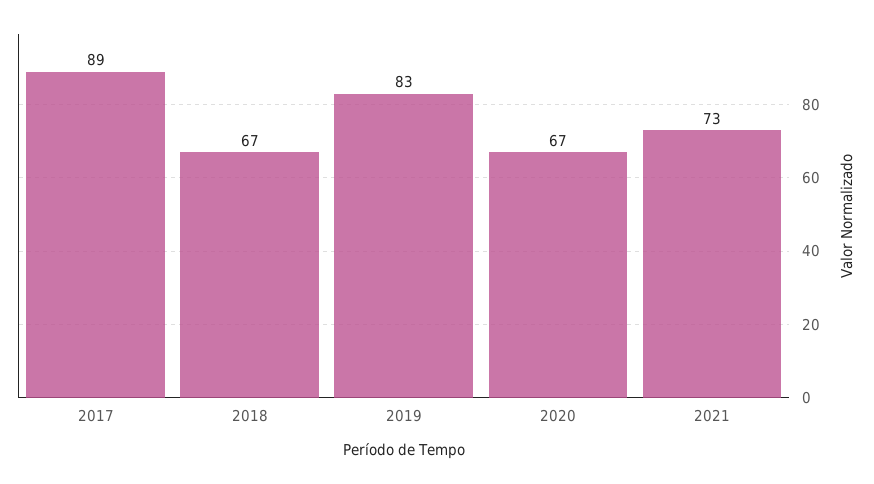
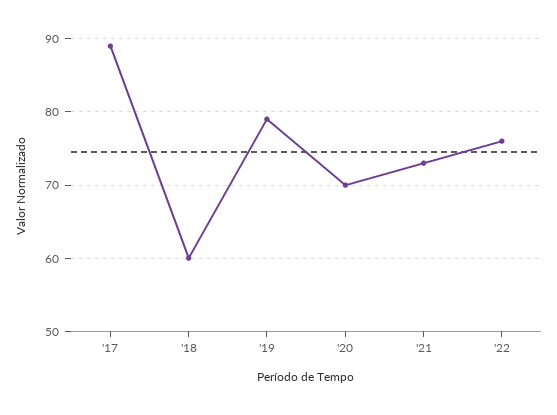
2018: 67 -> 60
2019: 83 -> 79
2020: 67 -> 70
'22: none -> 76

